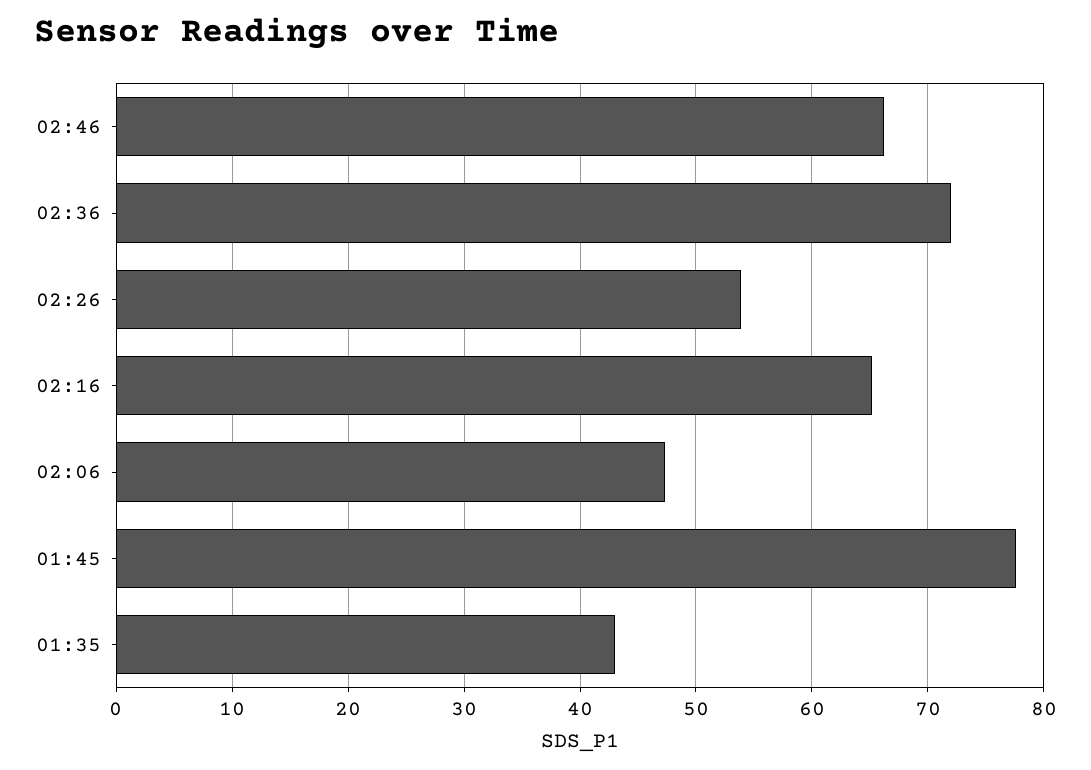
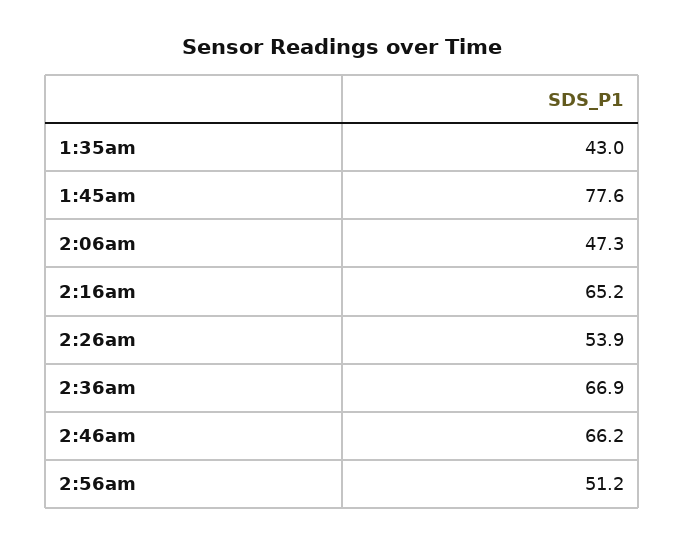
02:36: 72 -> 66.9
2:56am: none -> 51.2

